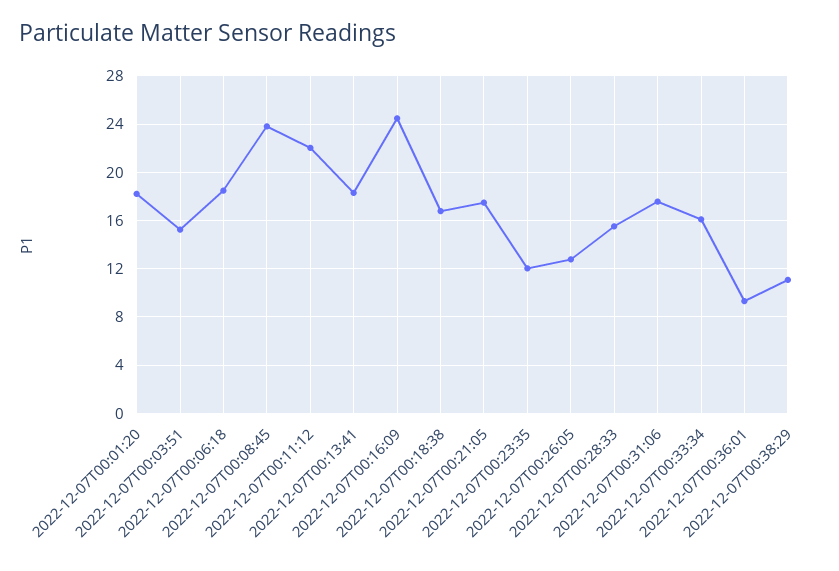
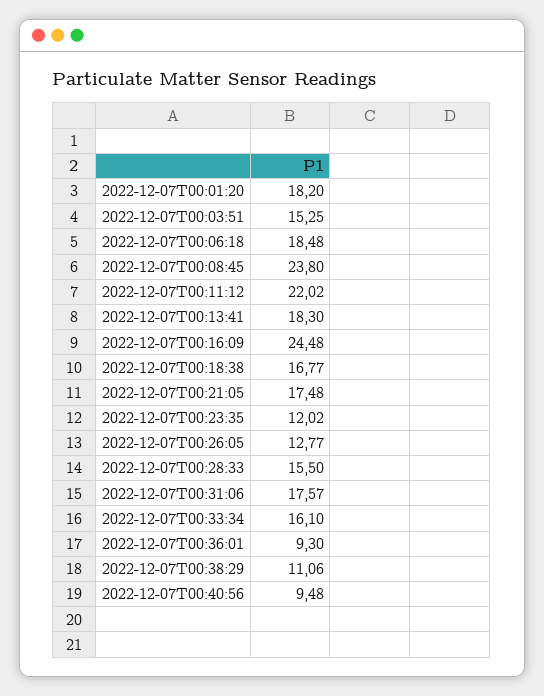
2022-12-07T00:40:56: none -> 9.48

